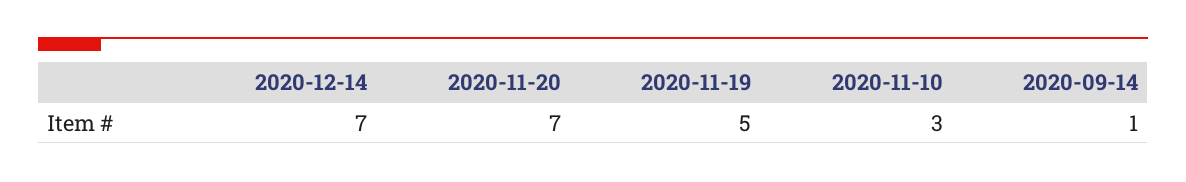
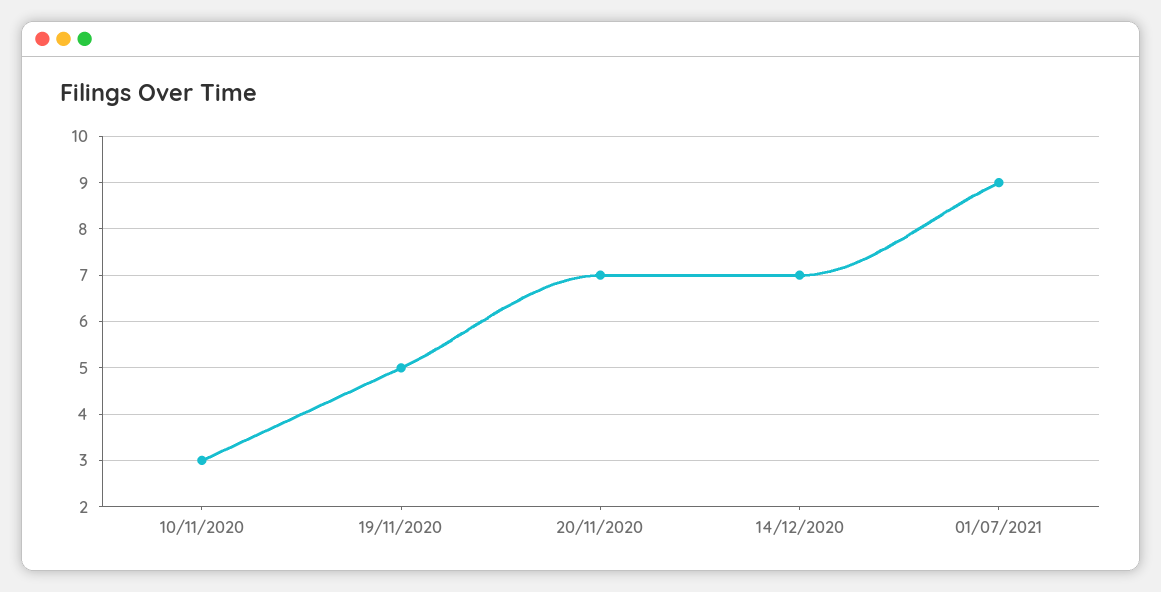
2020-09-14: 1 -> none
01/07/2021: none -> 9

